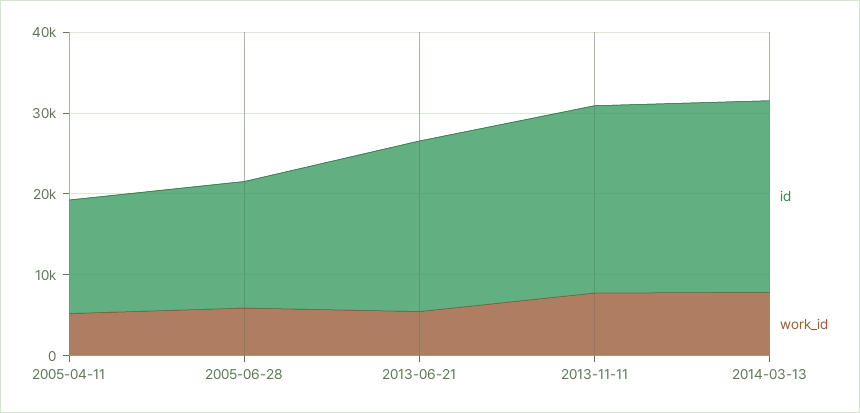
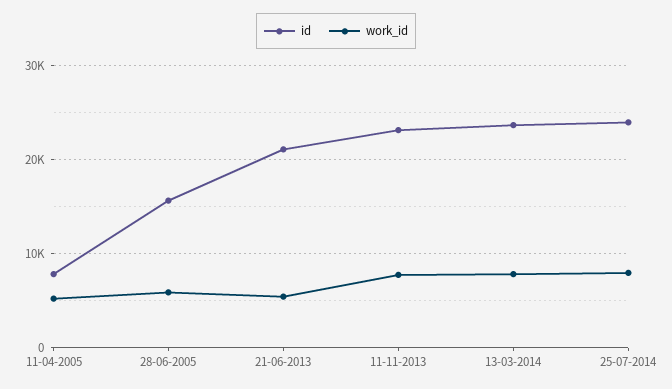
id, 2005-04-11: 14000 -> 8000
id, 25-07-2014: none -> 24000
work_id, 25-07-2014: none -> 8000

